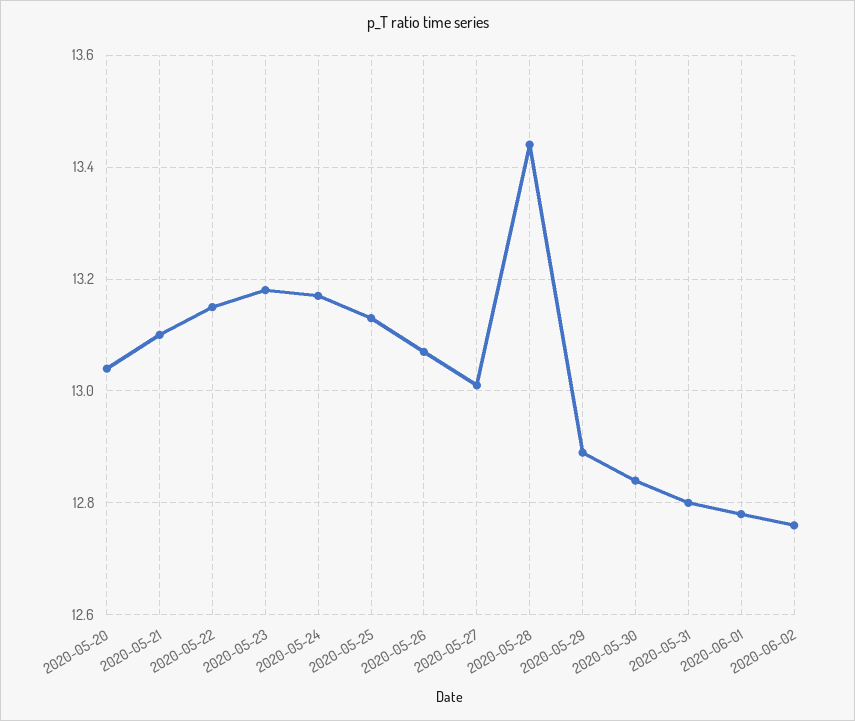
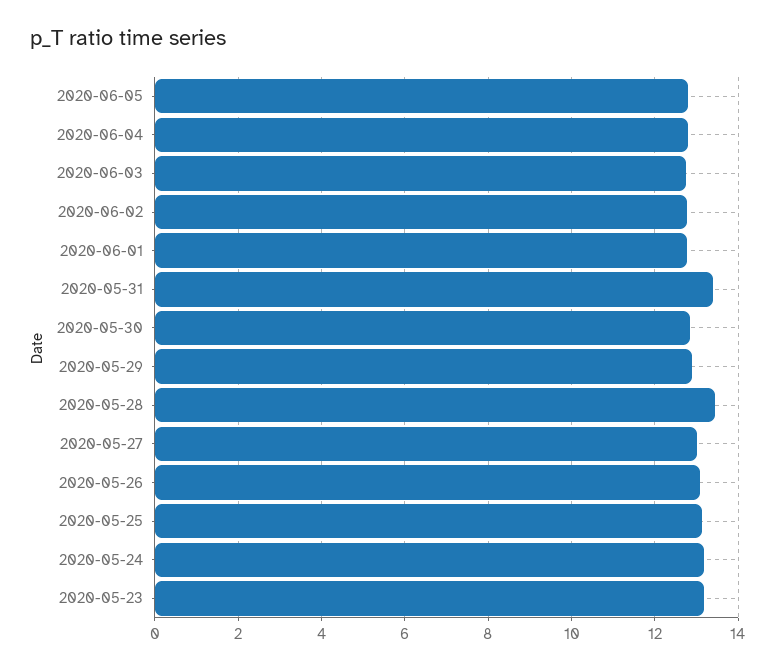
2020-05-20: 13.05 -> none
2020-05-21: 13.1 -> none
2020-05-22: 13.15 -> none
2020-05-31: 12.8 -> 13.4
2020-06-05: none -> 12.8
2020-06-04: none -> 12.8
2020-06-03: none -> 12.8

